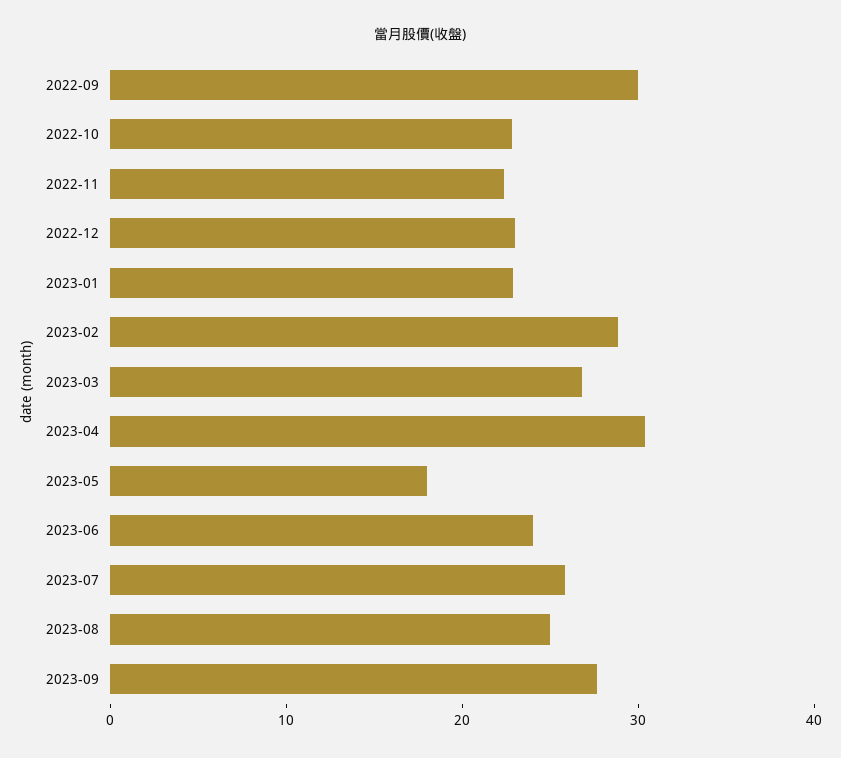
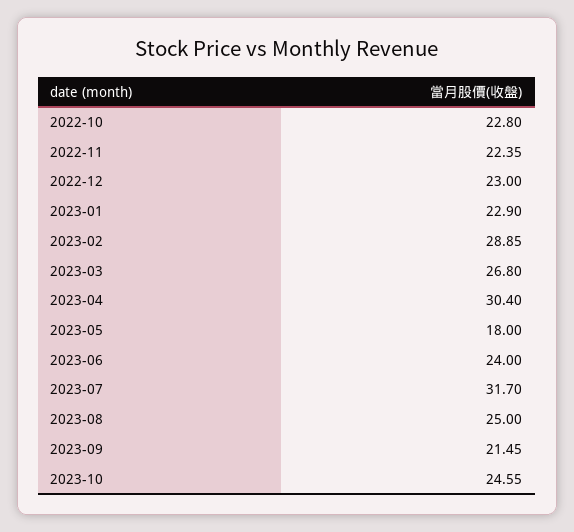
2022-09: 30 -> none
2023-07: 26 -> 31.7
2023-09: 28 -> 21.45
2023-10: none -> 24.55

